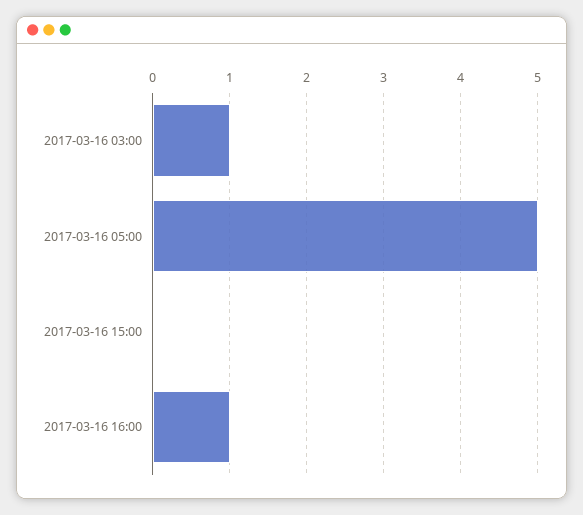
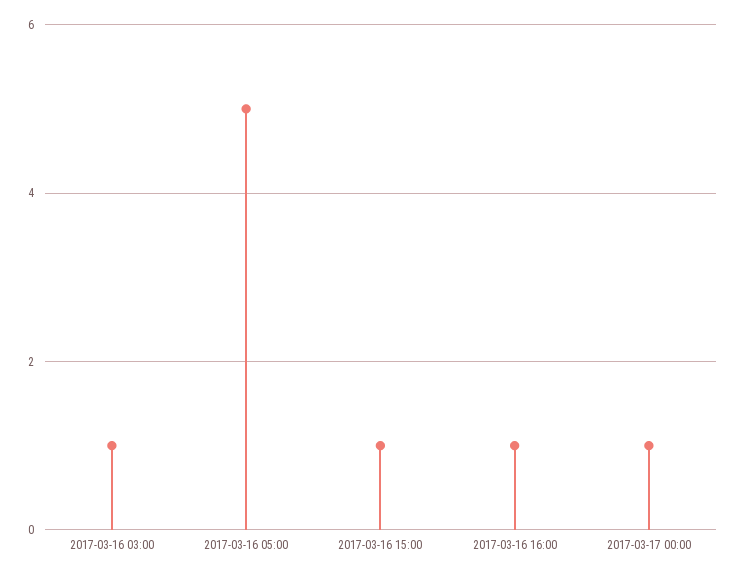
2017-03-16 15:00: 0 -> 1
2017-03-17 00:00: none -> 1

